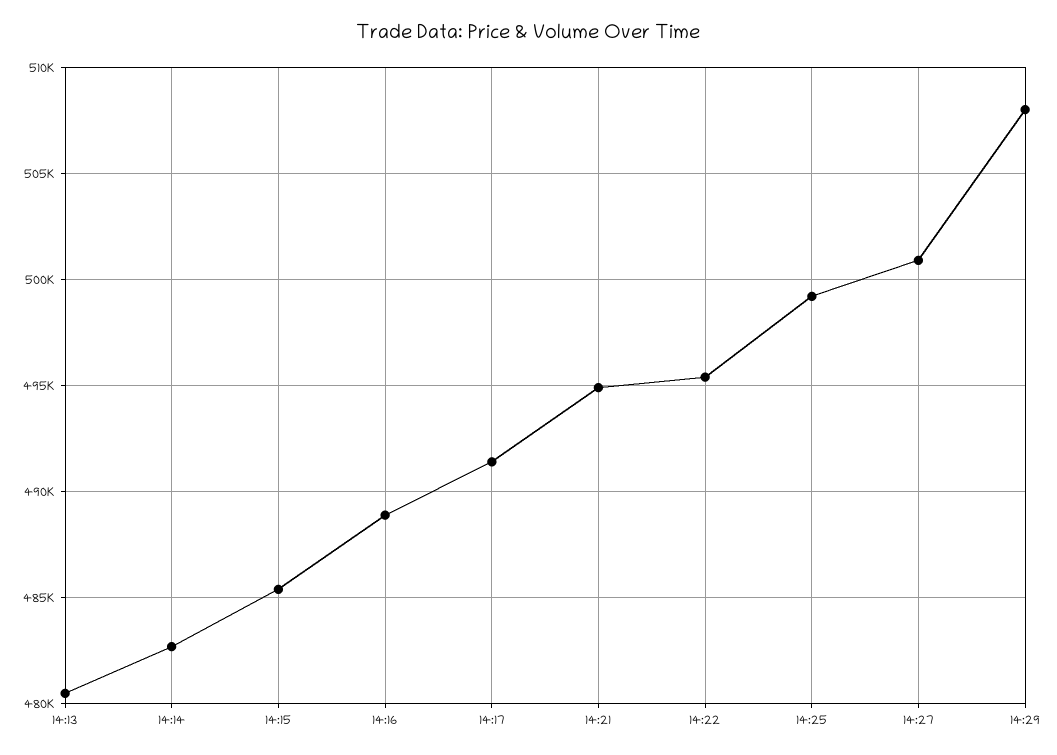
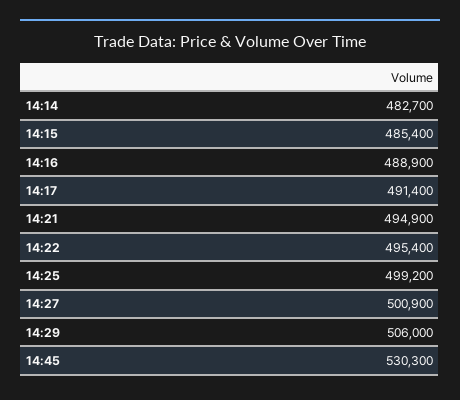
14:13: 480500 -> none
14:29: 508000 -> 506000
14:45: none -> 530300

